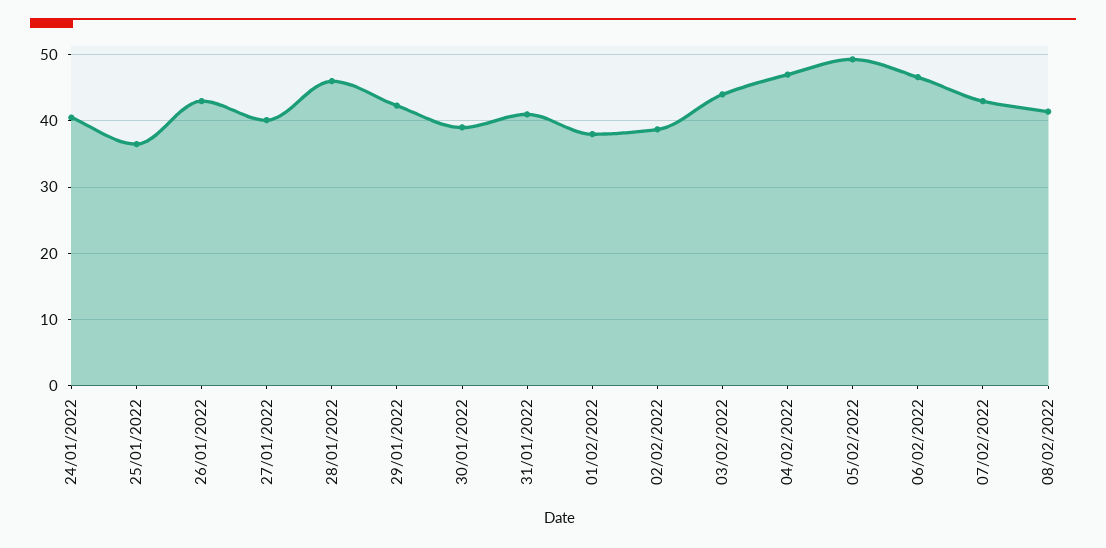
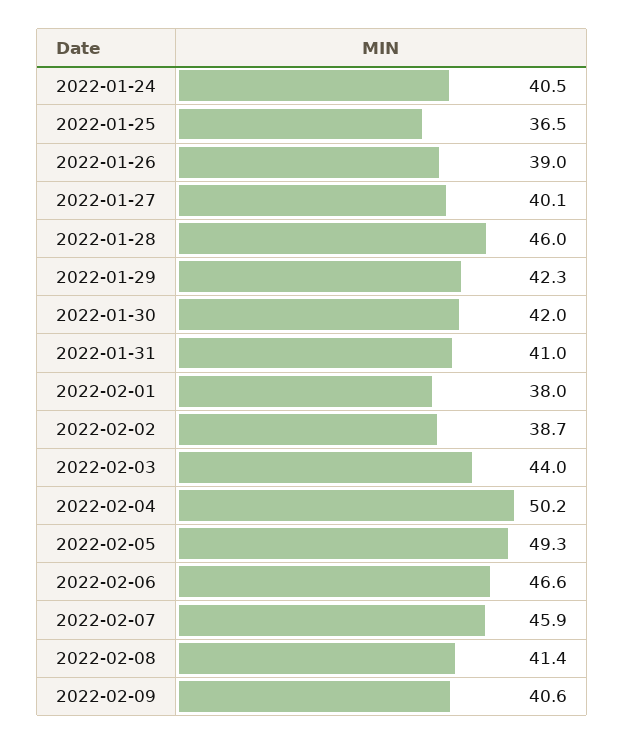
26/01/2022: 43 -> 39
30/01/2022: 39 -> 42
04/02/2022: 47 -> 50.2
07/02/2022: 43 -> 45.9
2022-02-09: none -> 40.6

